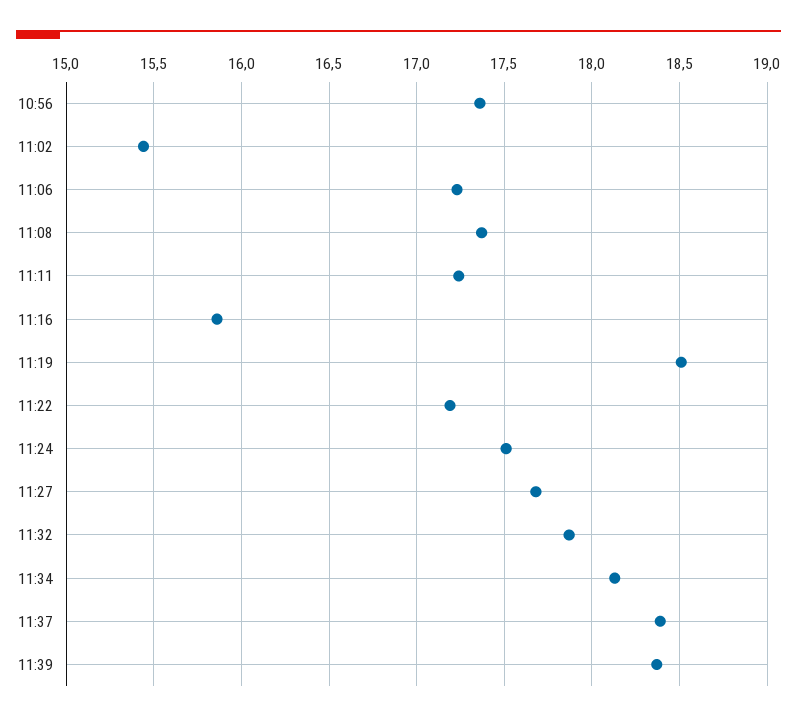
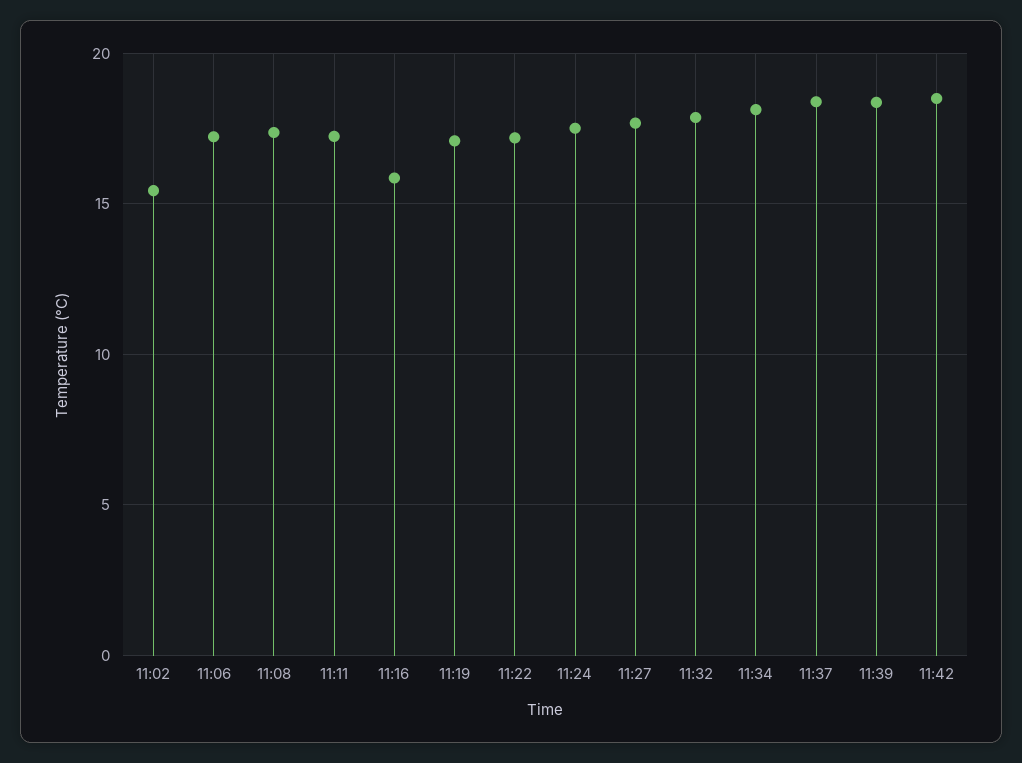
10:56: 17.35 -> none
11:19: 18.5 -> 17
11:42: none -> 18.5

